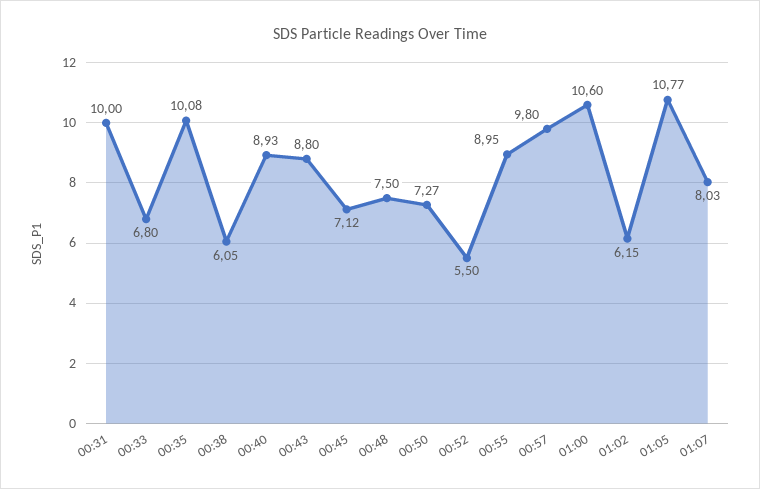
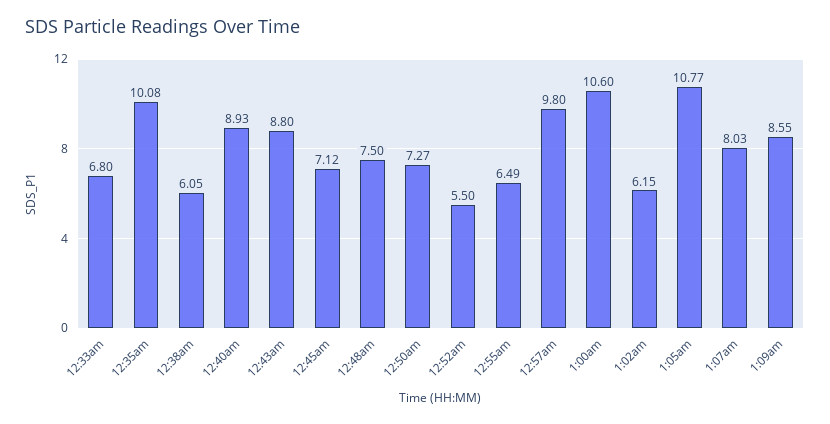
00:31: 10 -> none
00:55: 8.95 -> 6.49
1:09am: none -> 8.55

